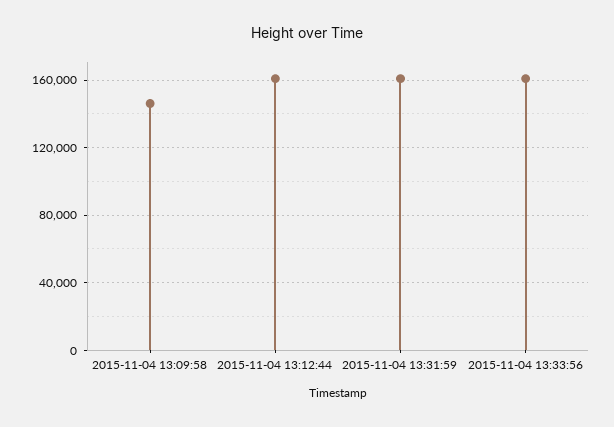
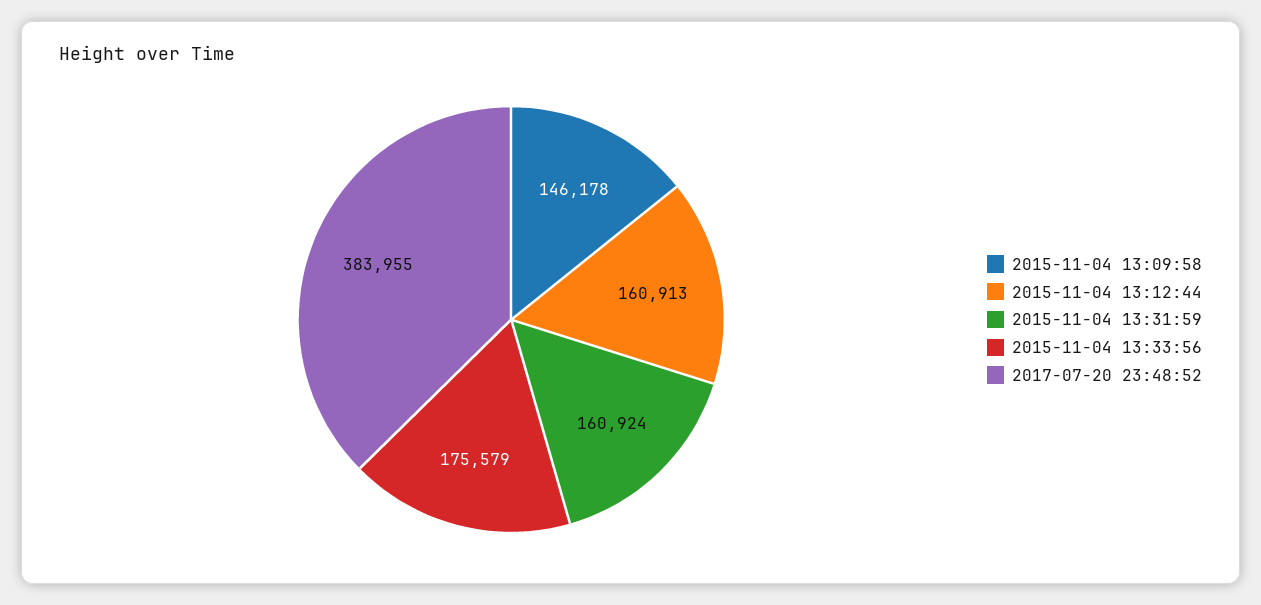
2015-11-04 13:33:56: 160000 -> 175579
2017-07-20 23:48:52: none -> 383955

